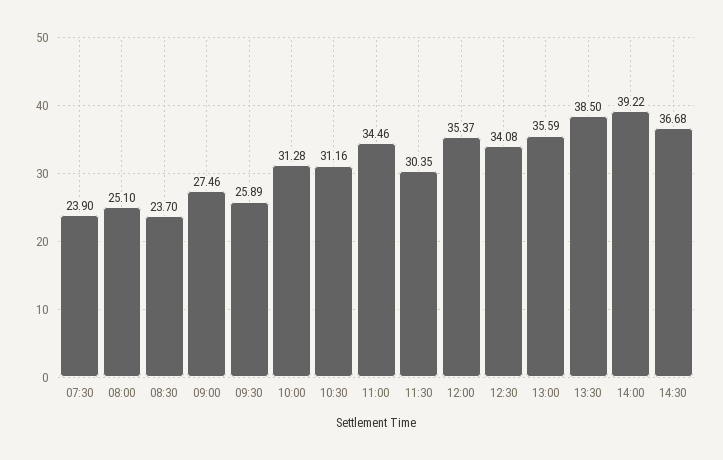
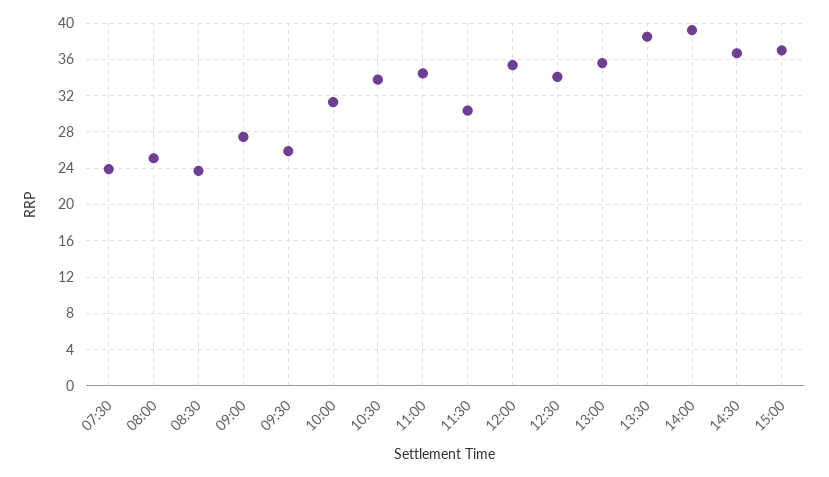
10:30: 31.16 -> 34
15:00: none -> 37

